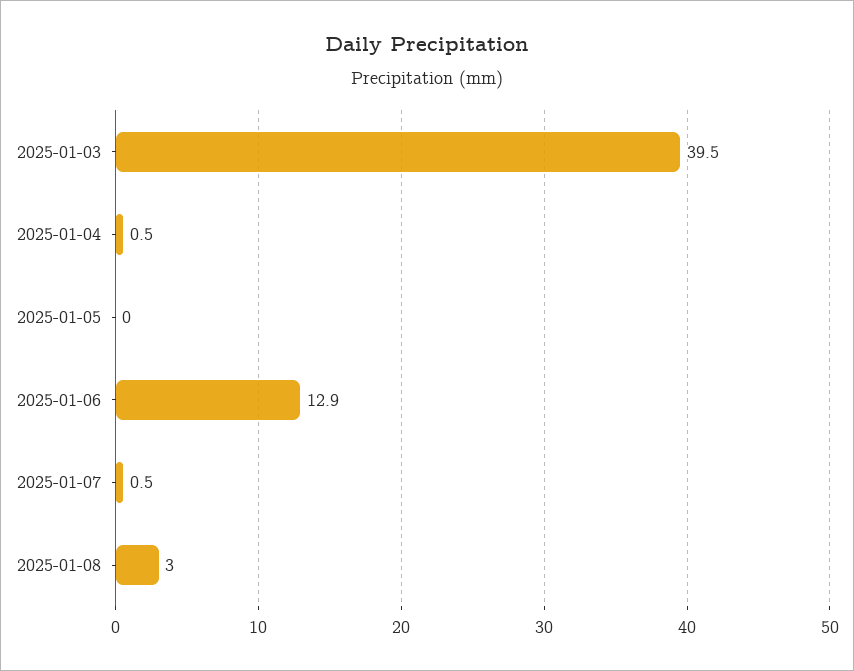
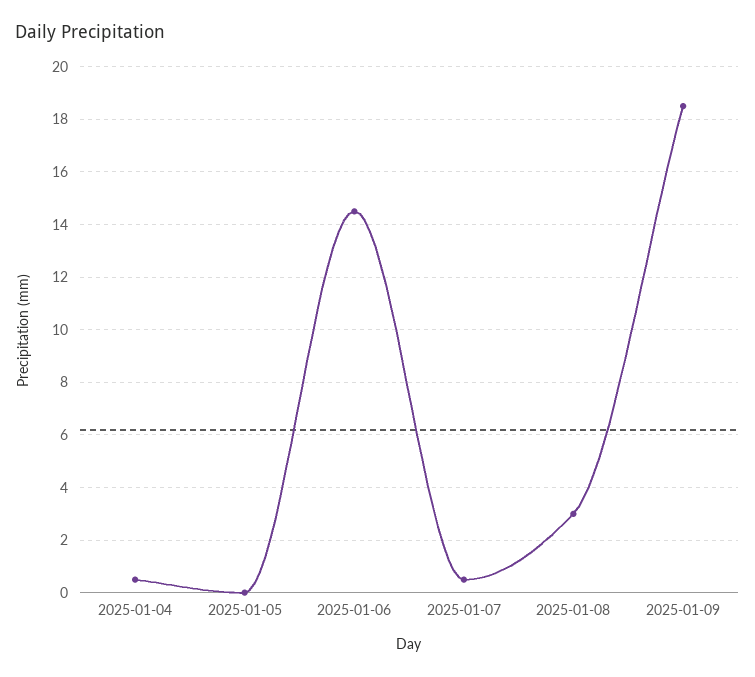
2025-01-03: 39.5 -> none
2025-01-06: 12.9 -> 14.5
2025-01-09: none -> 18.5

